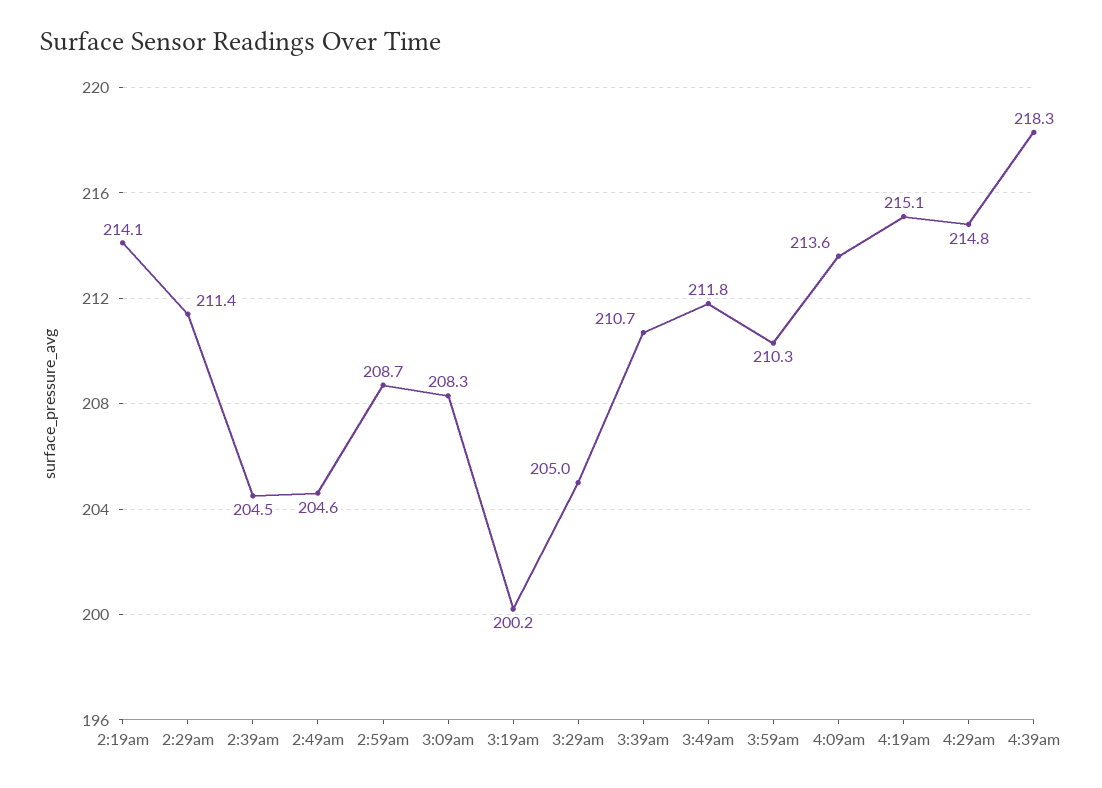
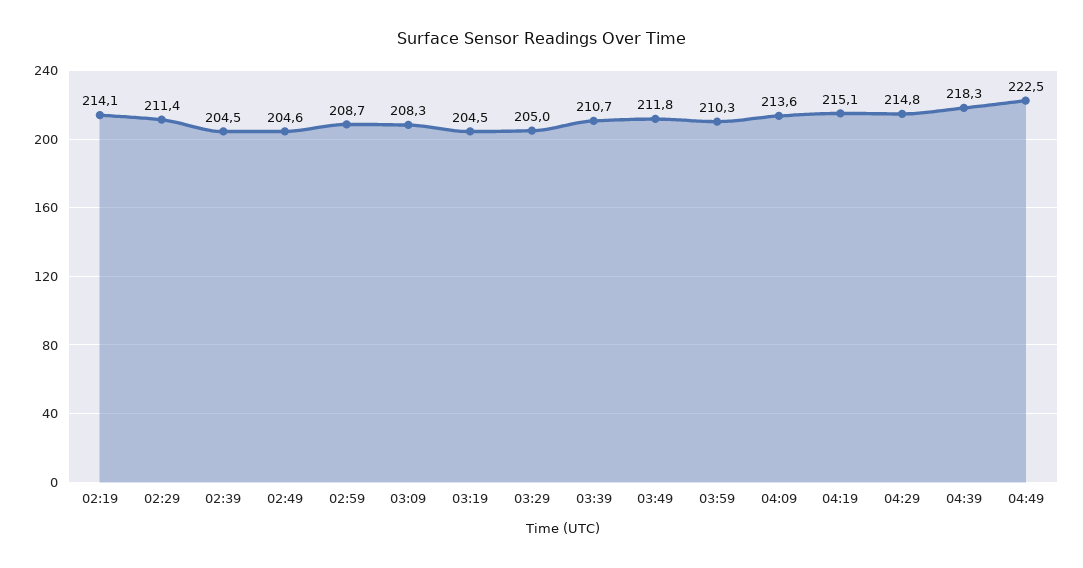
3:19am: 200.2 -> 204.5
04:49: none -> 222.5

